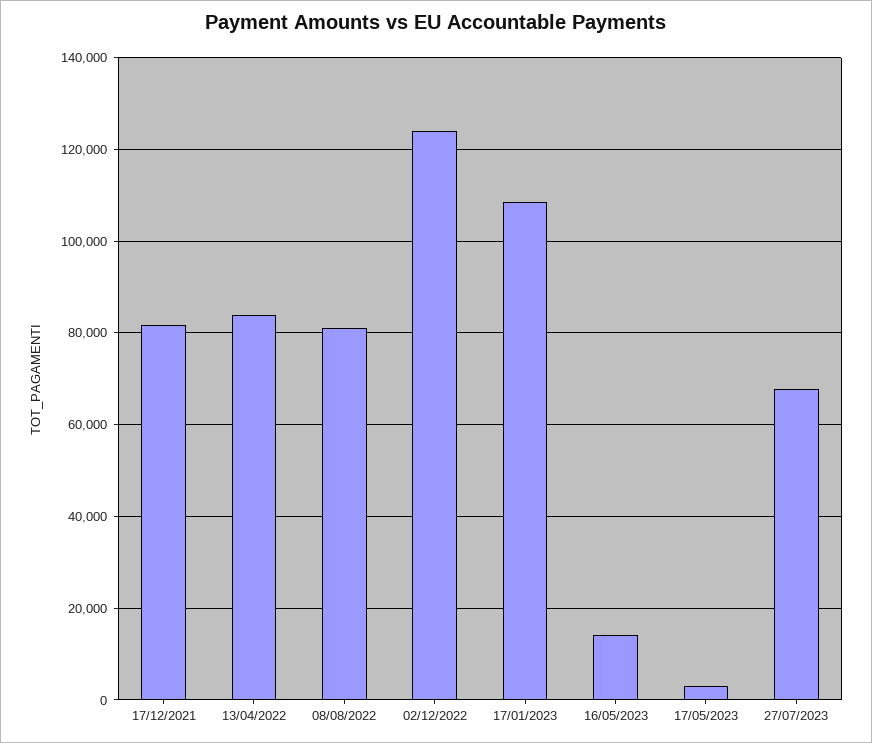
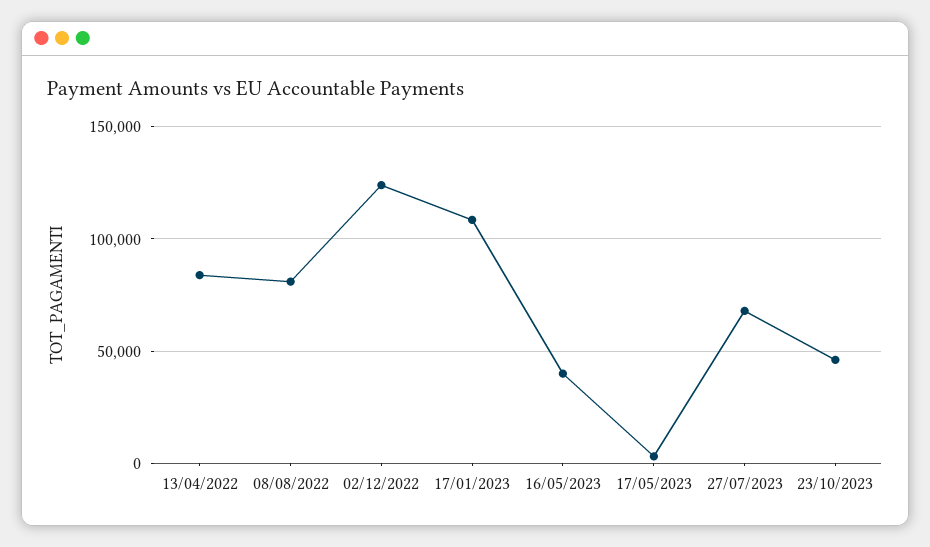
17/12/2021: 82000 -> none
16/05/2023: 14000 -> 40000
23/10/2023: none -> 45000

